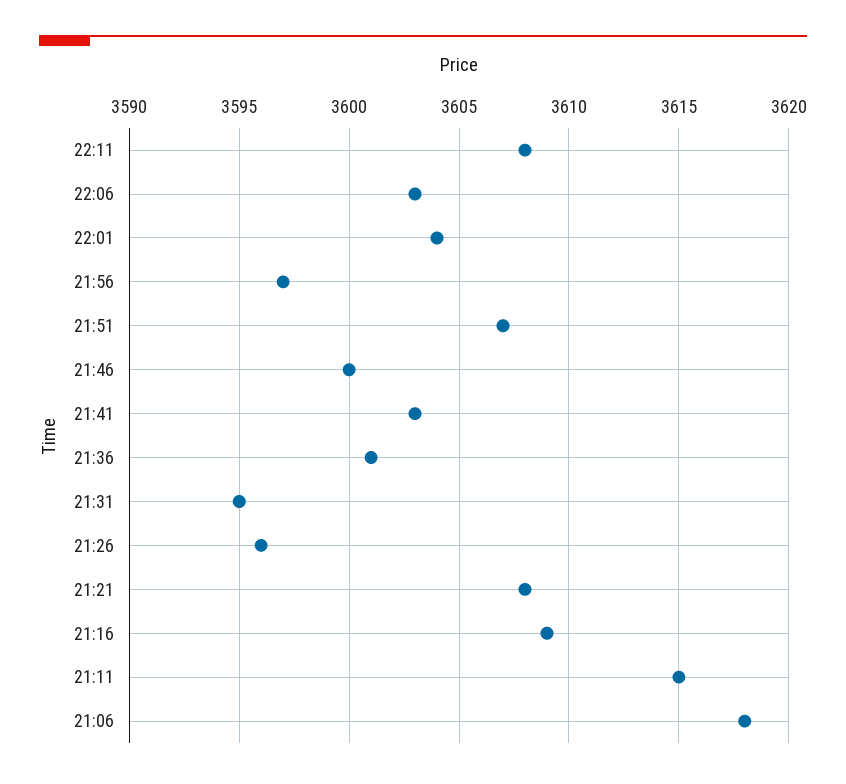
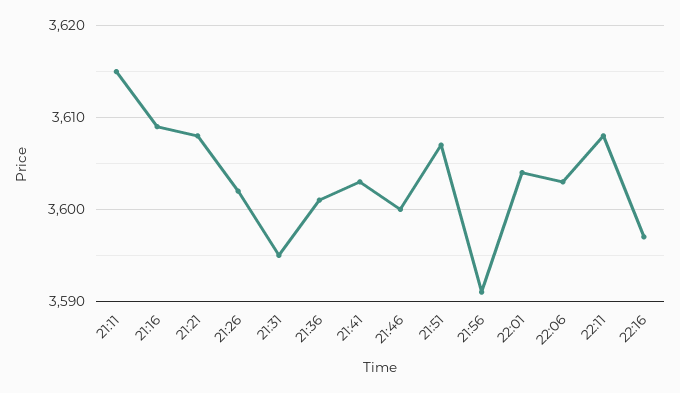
21:56: 3597 -> 3591
21:26: 3596 -> 3602
21:06: 3618 -> none
22:16: none -> 3597

